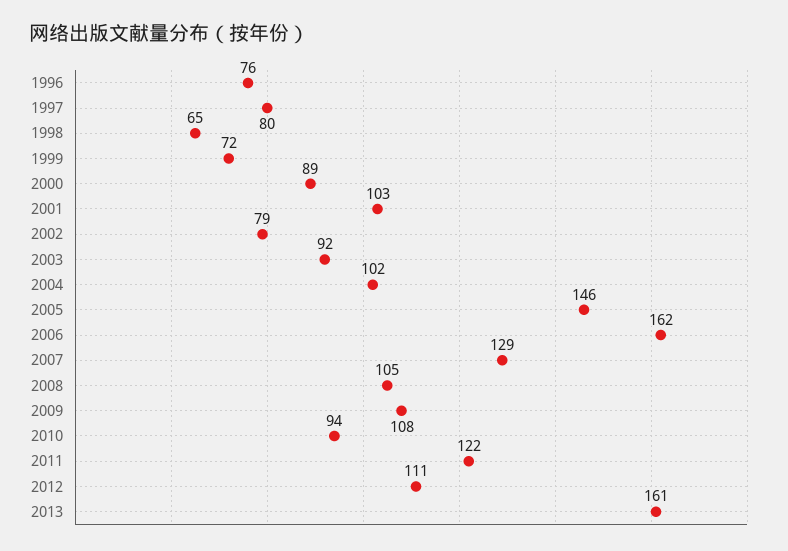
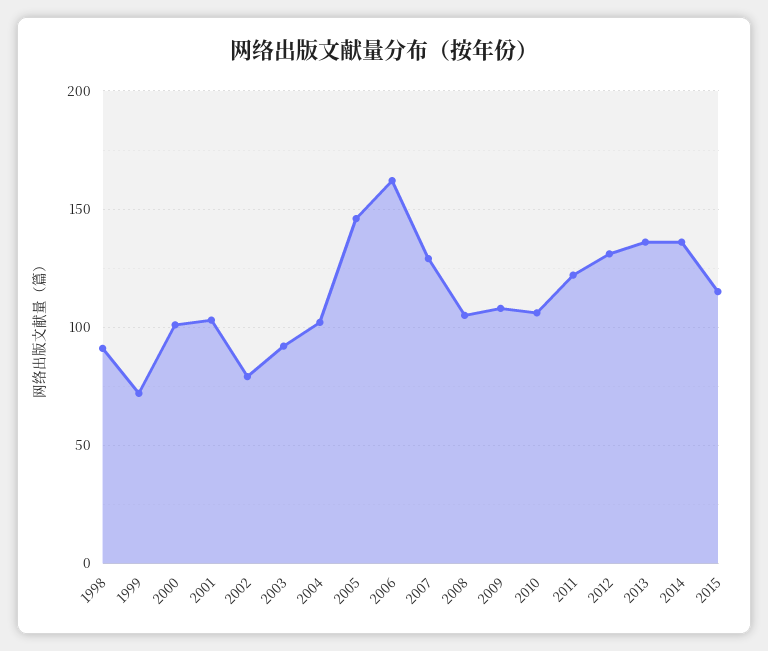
1996: 76 -> none
1997: 80 -> none
1998: 65 -> 90
2000: 89 -> 100
2010: 94 -> 105
2012: 111 -> 130
2013: 161 -> 135
2014: none -> 135
2015: none -> 115

